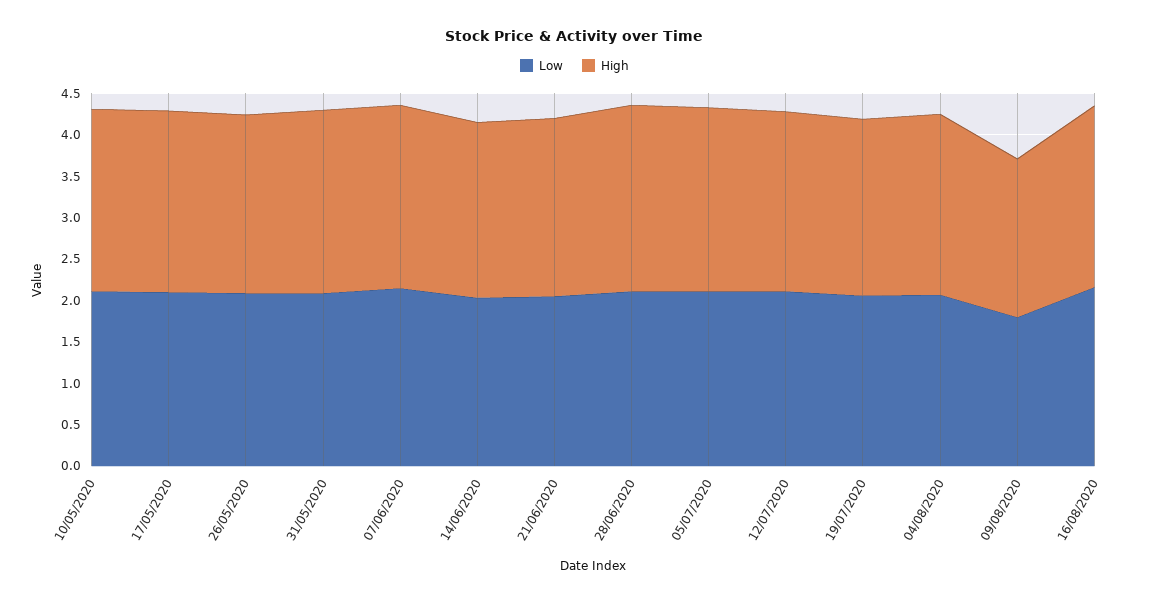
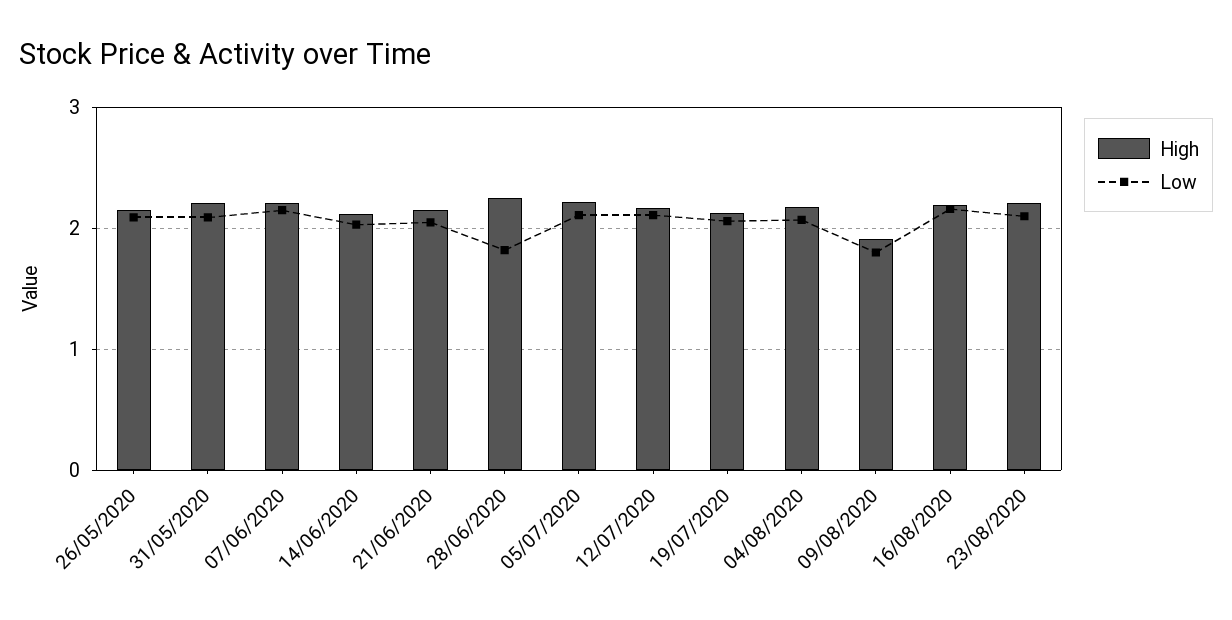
Low, 10/05/2020: 2.1 -> none
High, 10/05/2020: 2.2 -> none
Low, 17/05/2020: 2.1 -> none
High, 17/05/2020: 2.2 -> none
Low, 28/06/2020: 2.1 -> 1.8
High, 23/08/2020: none -> 2.2
Low, 23/08/2020: none -> 2.1

